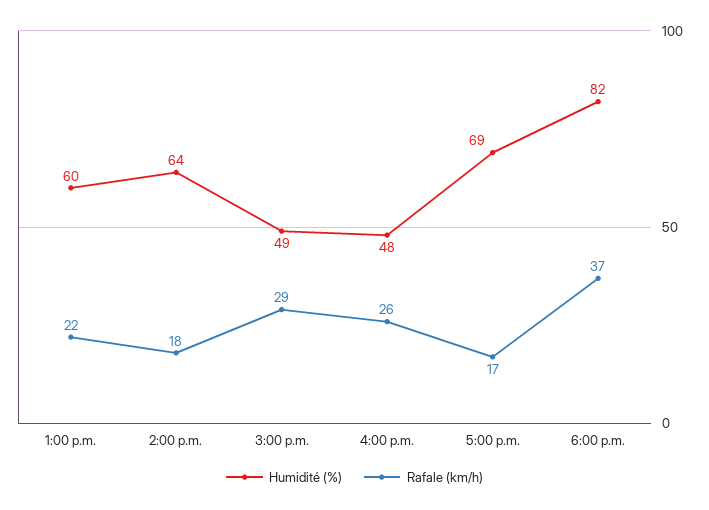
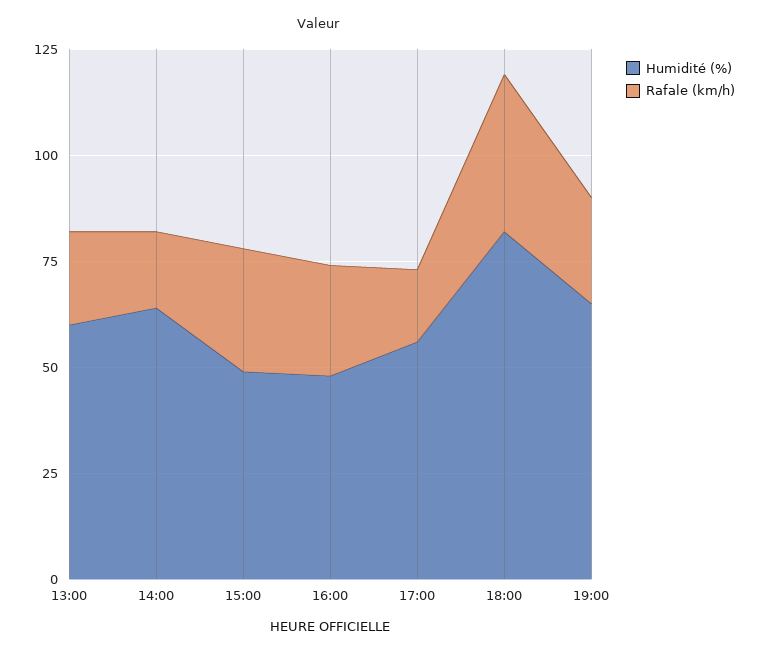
Humidité (%), 5:00 p.m.: 69 -> 55
Humidité (%), 19:00: none -> 65
Rafale (km/h), 19:00: none -> 25

